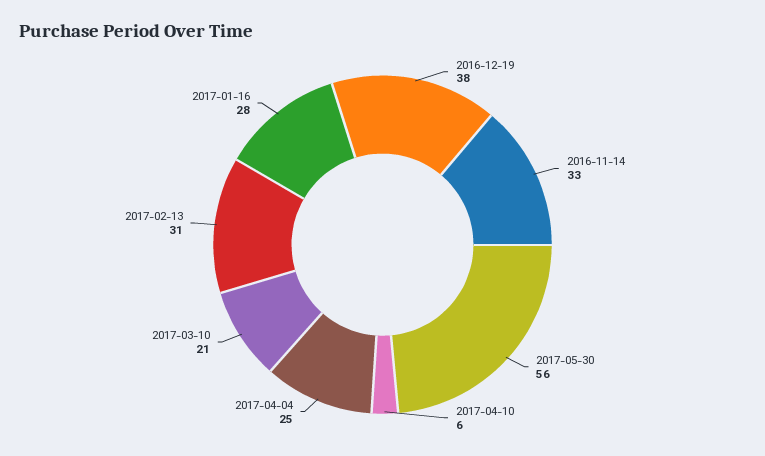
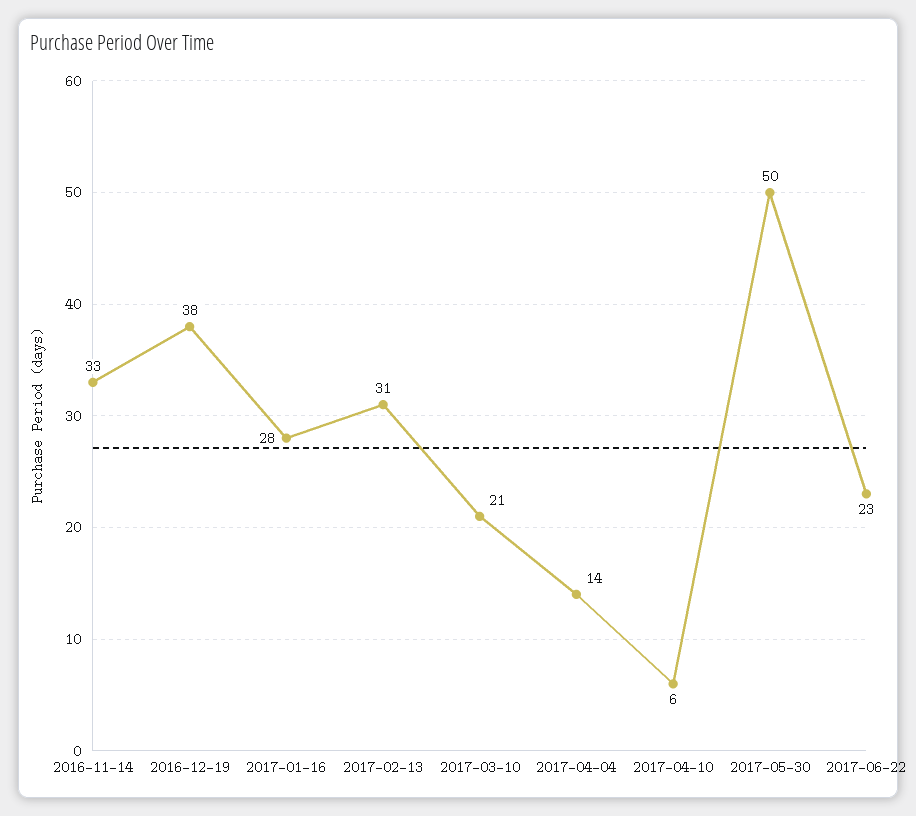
2017-05-30: 56 -> 50
2017-04-04: 25 -> 14
2017-06-22: none -> 23

